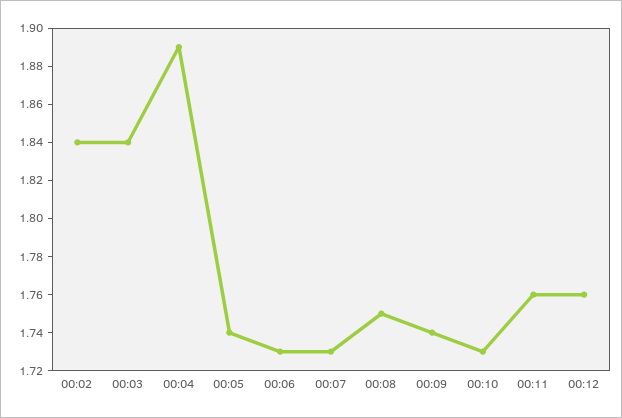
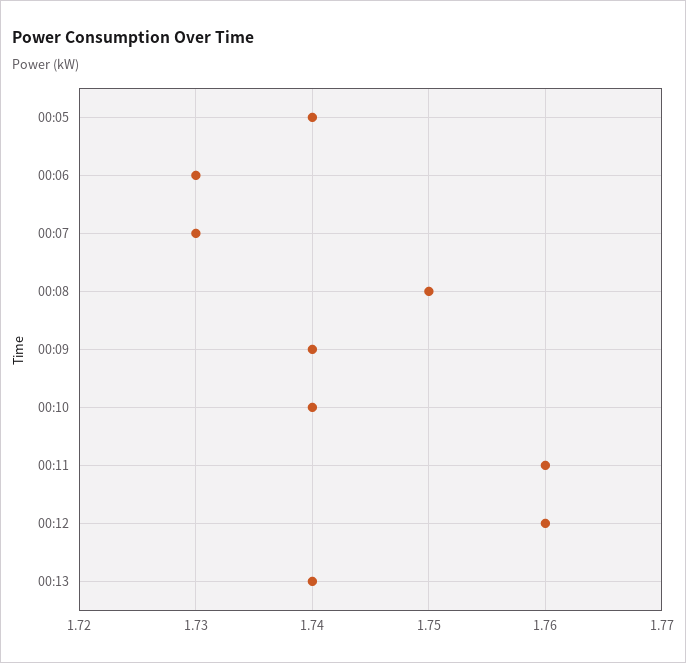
00:02: 1.84 -> none
00:03: 1.84 -> none
00:04: 1.89 -> none
00:10: 1.73 -> 1.74
00:13: none -> 1.74

